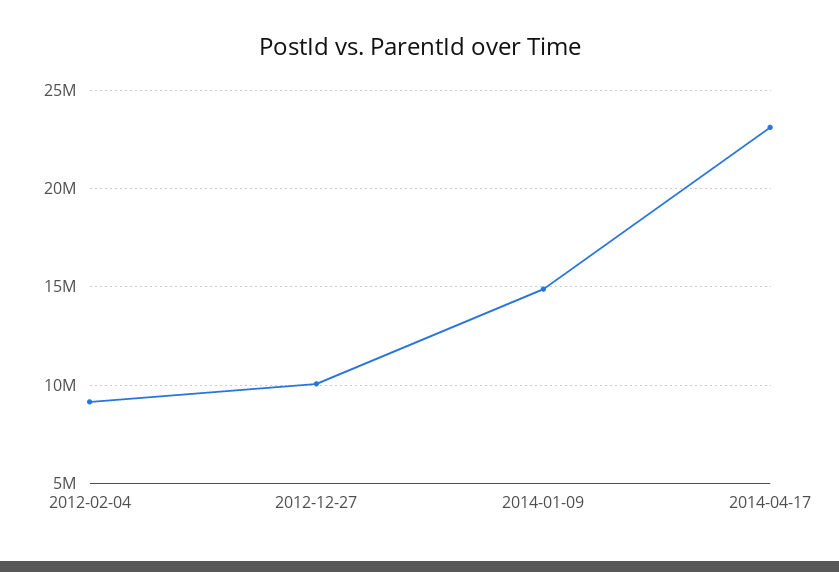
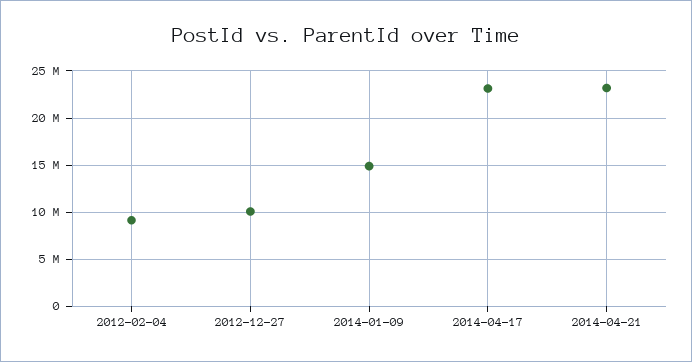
2014-04-21: none -> 23000000

